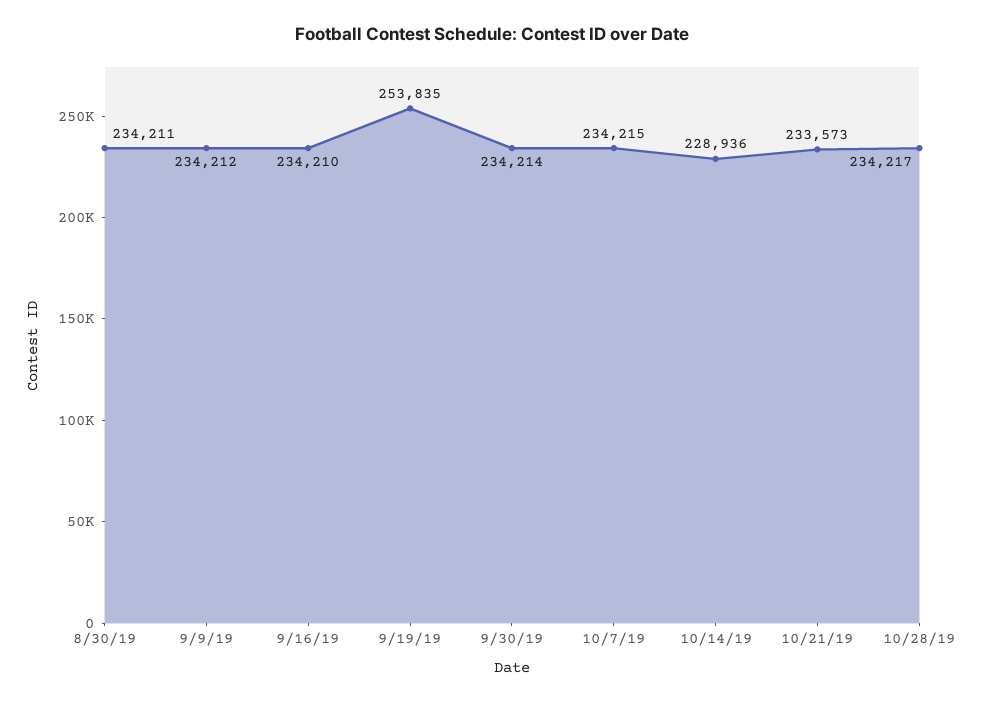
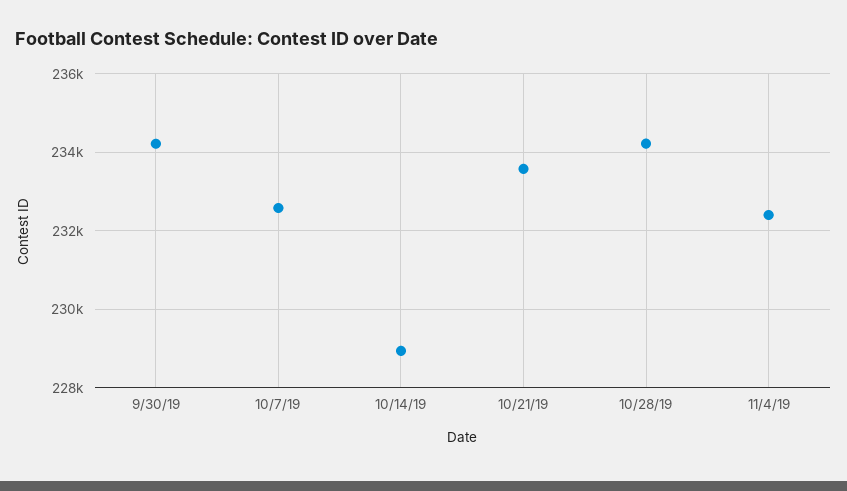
8/30/19: 234211 -> none
9/9/19: 234212 -> none
9/16/19: 234210 -> none
9/19/19: 253835 -> none
10/7/19: 234215 -> 232600
11/4/19: none -> 232400

